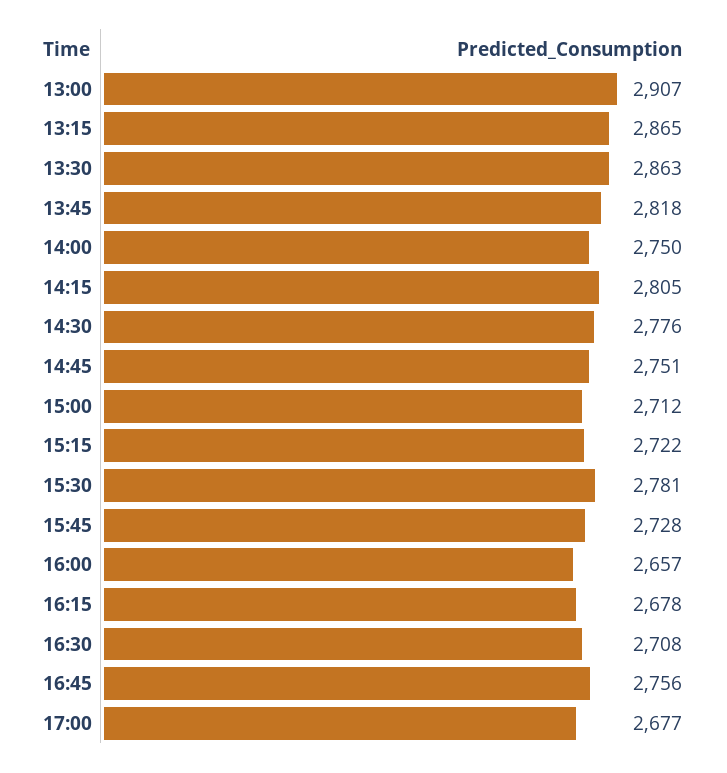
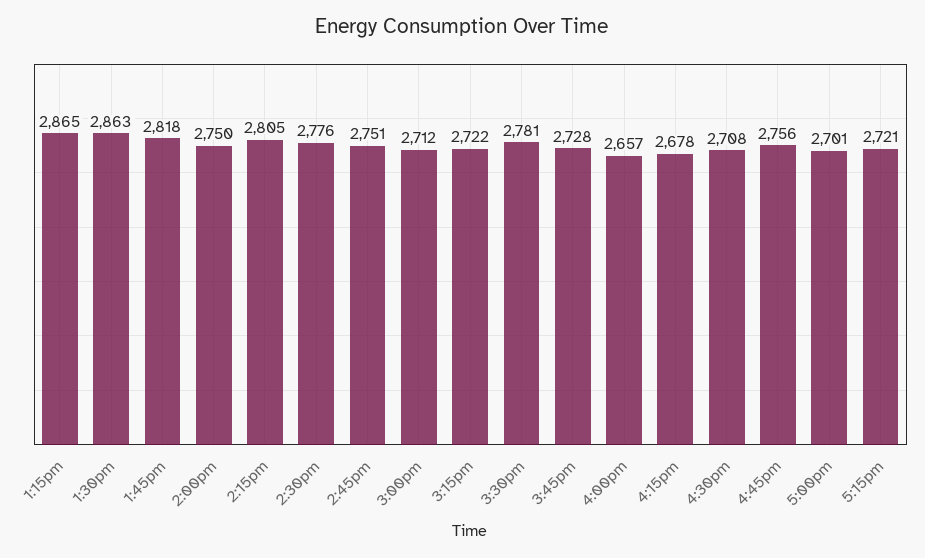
13:00: 2907 -> none
17:00: 2677 -> 2701
5:15pm: none -> 2721

